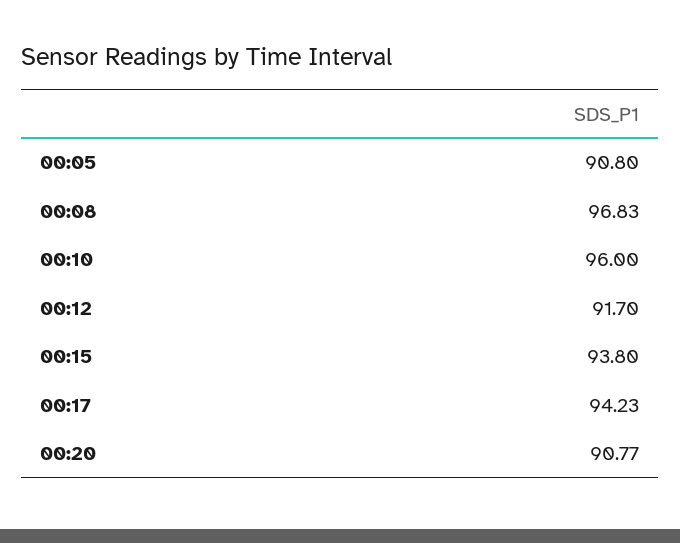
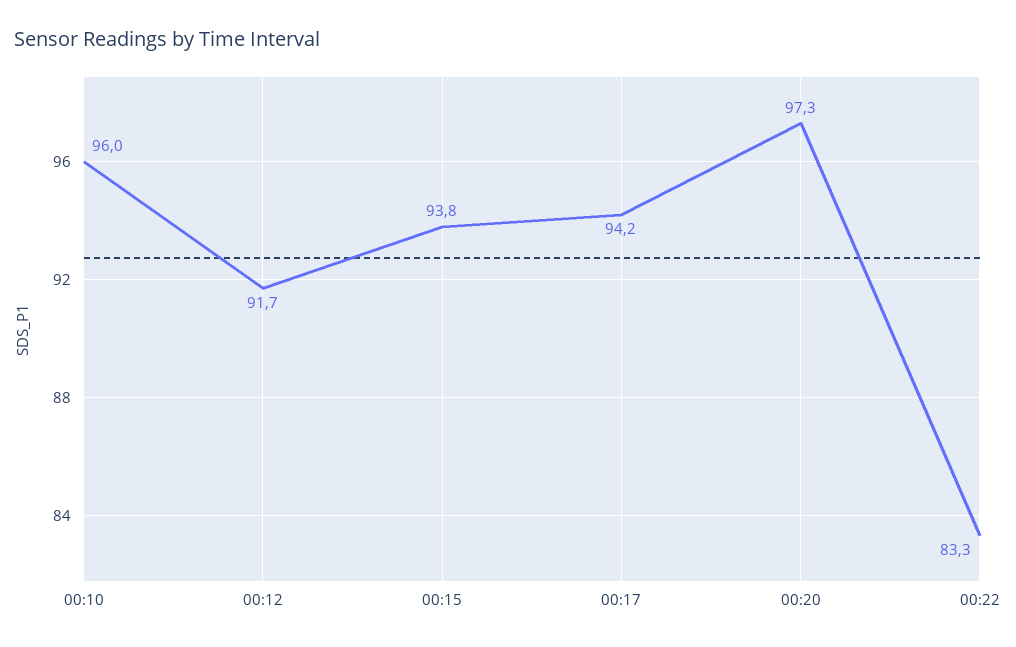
00:05: 90.8 -> none
00:08: 96.83 -> none
00:20: 90.77 -> 97.3
00:22: none -> 83.3

